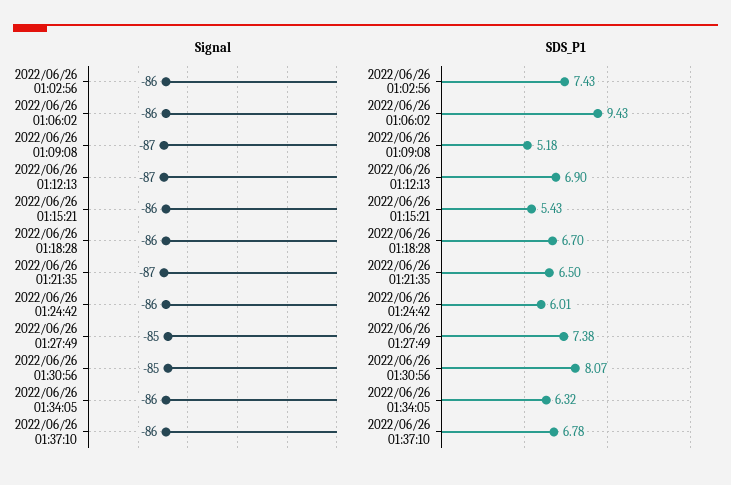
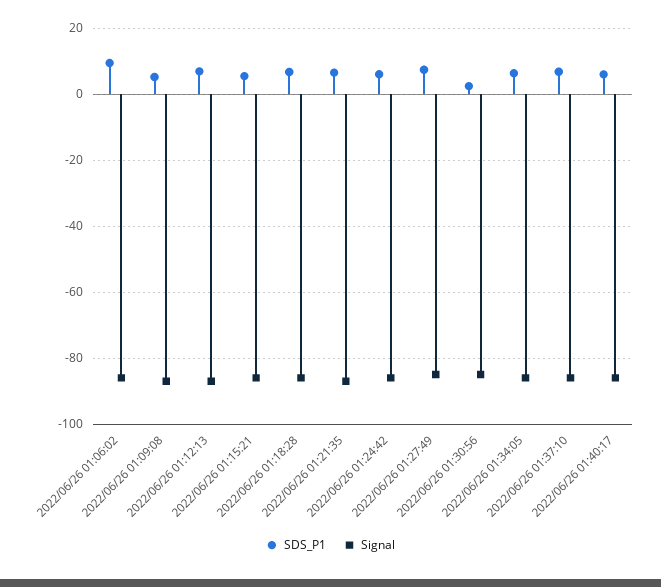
Signal, 2022/06/26 01:02:56: -86 -> none
SDS_P1, 2022/06/26 01:02:56: 7.43 -> none
SDS_P1, 2022/06/26 01:30:56: 8.07 -> 2
SDS_P1, 2022/06/26 01:40:17: none -> 6
Signal, 2022/06/26 01:40:17: none -> -86

